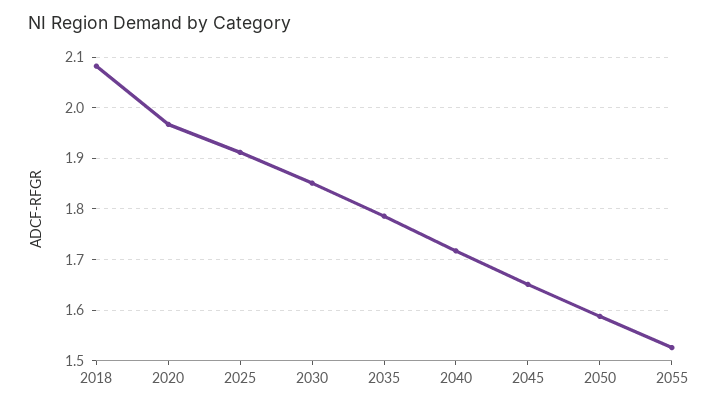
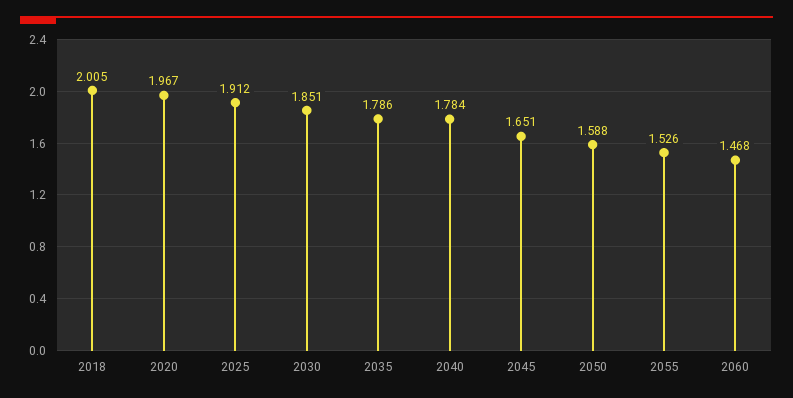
2018: 2.08 -> 2.005
2040: 1.72 -> 1.784
2060: none -> 1.468

